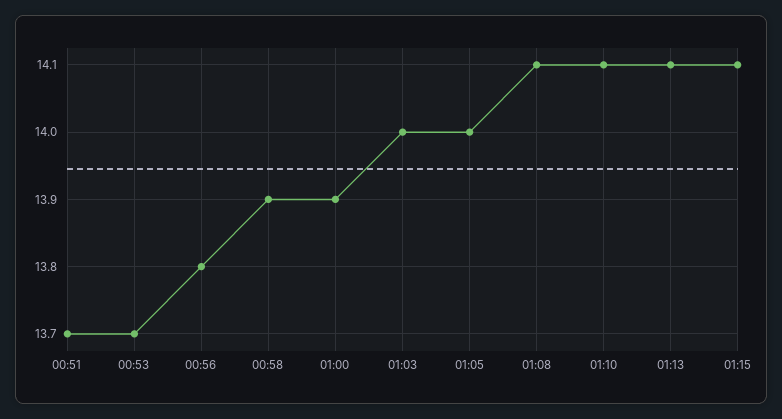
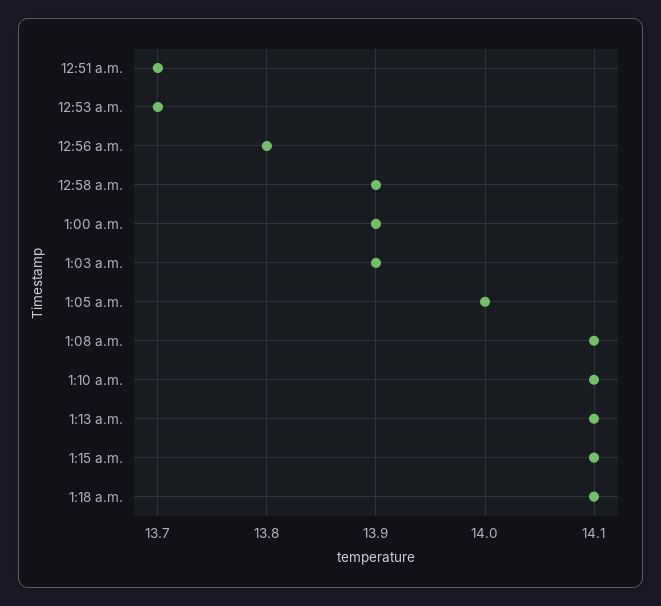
01:03: 14 -> 13.9
1:18 a.m.: none -> 14.1

